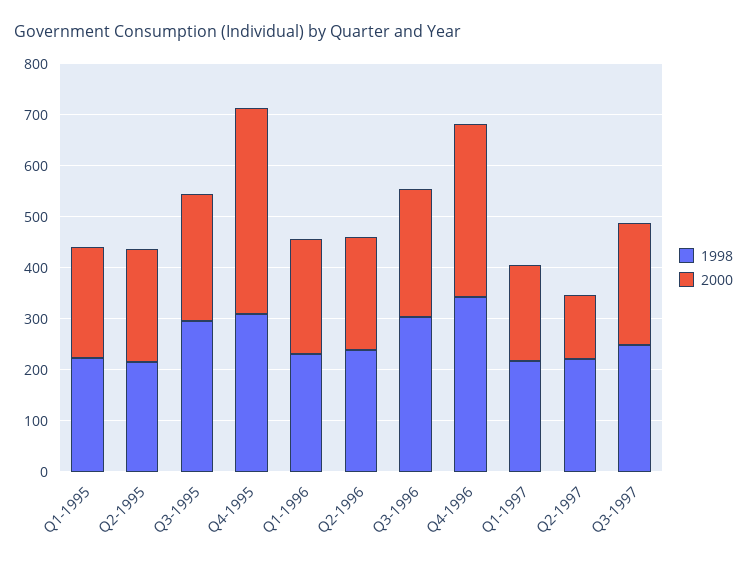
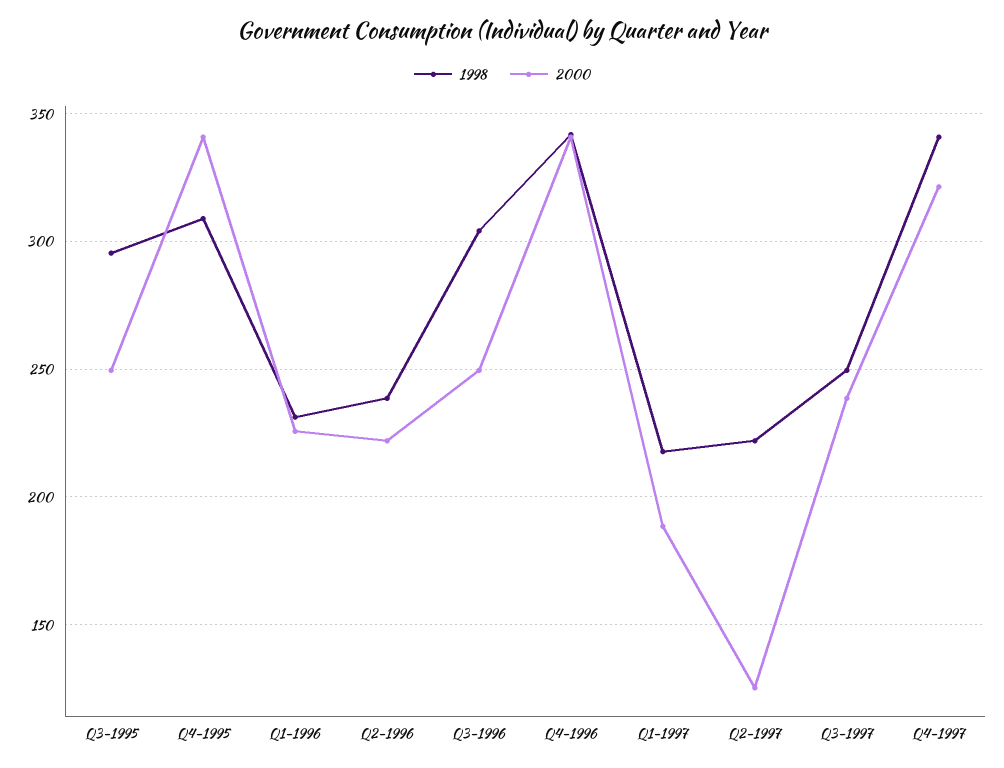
1998, Q1-1995: 220 -> none
2000, Q1-1995: 220 -> none
1998, Q2-1995: 220 -> none
2000, Q2-1995: 220 -> none
2000, Q4-1995: 400 -> 340
1998, Q4-1997: none -> 340
2000, Q4-1997: none -> 320

